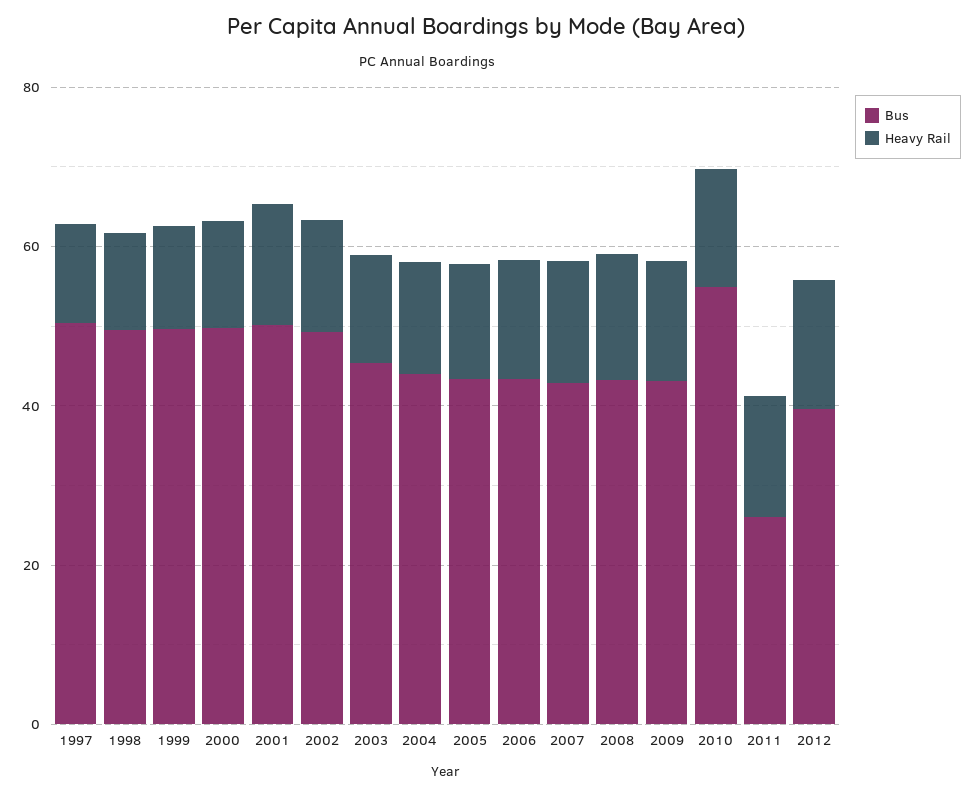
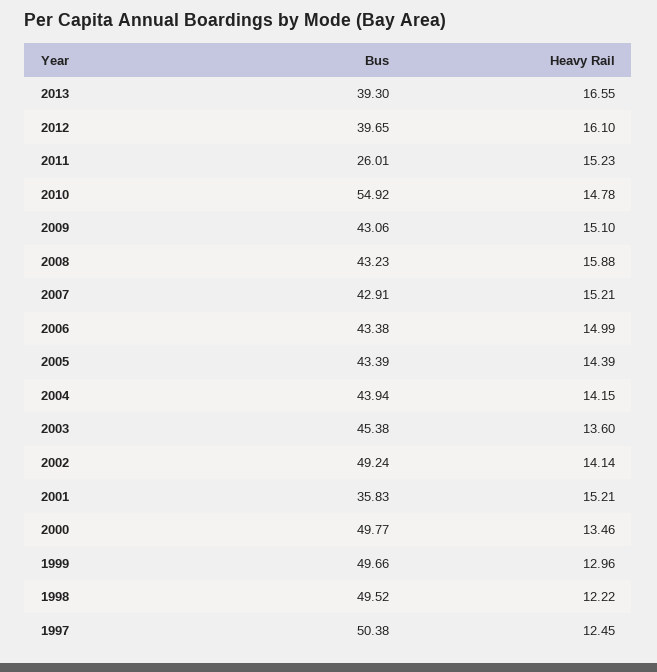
Bus, 2001: 50 -> 35.83
Bus, 2013: none -> 39.3
Heavy Rail, 2013: none -> 16.55

